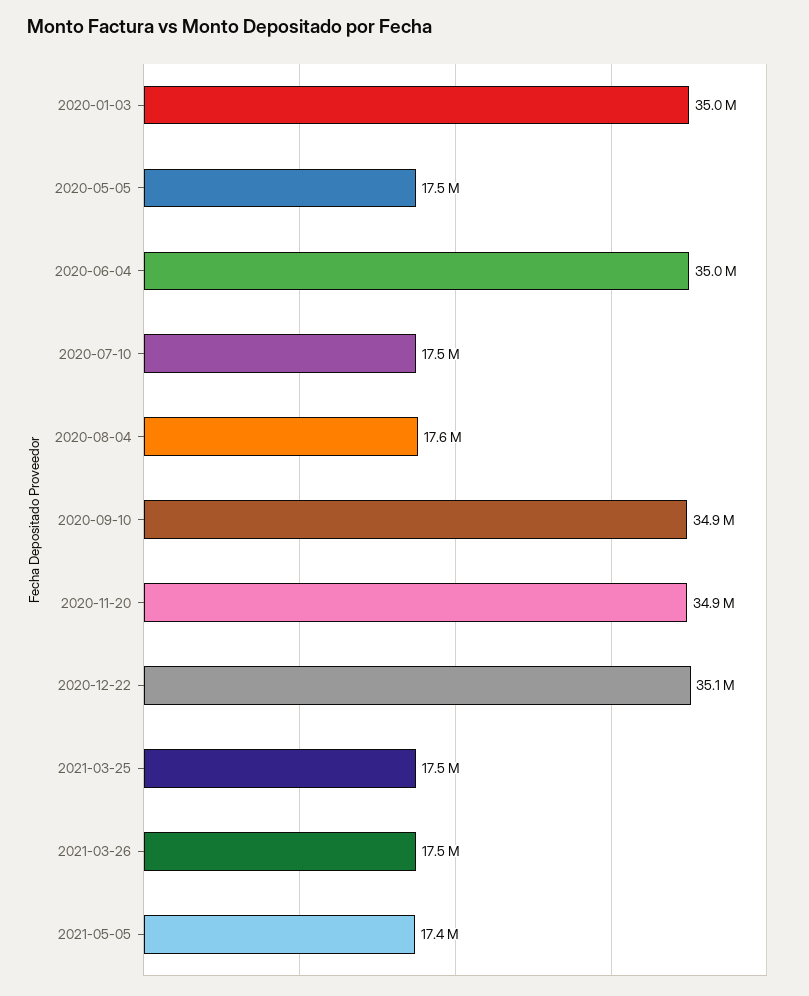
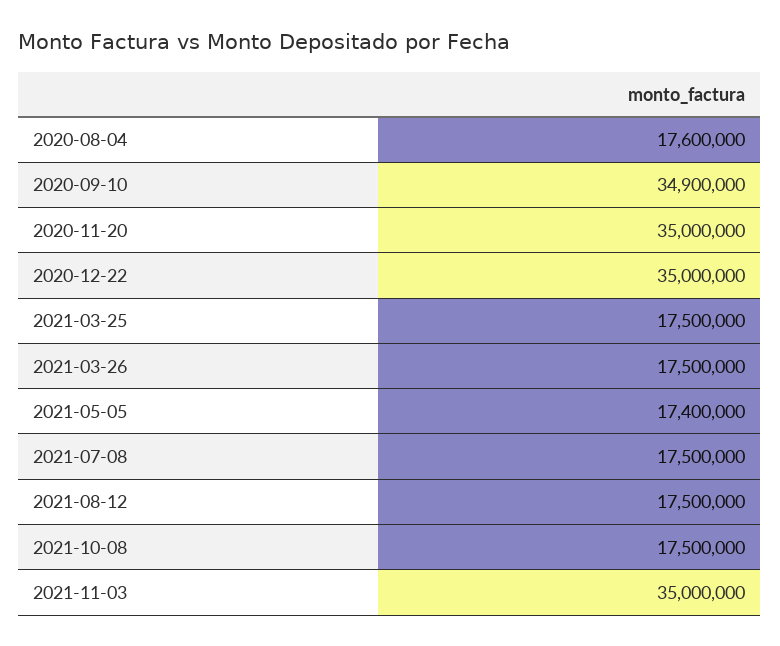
2020-01-03: 35000000 -> none
2020-05-05: 17500000 -> none
2020-06-04: 35000000 -> none
2020-07-10: 17500000 -> none
2020-11-20: 34900000 -> 35000000
2020-12-22: 35100000 -> 35000000
2021-07-08: none -> 17500000
2021-08-12: none -> 17500000
2021-10-08: none -> 17500000
2021-11-03: none -> 35000000

